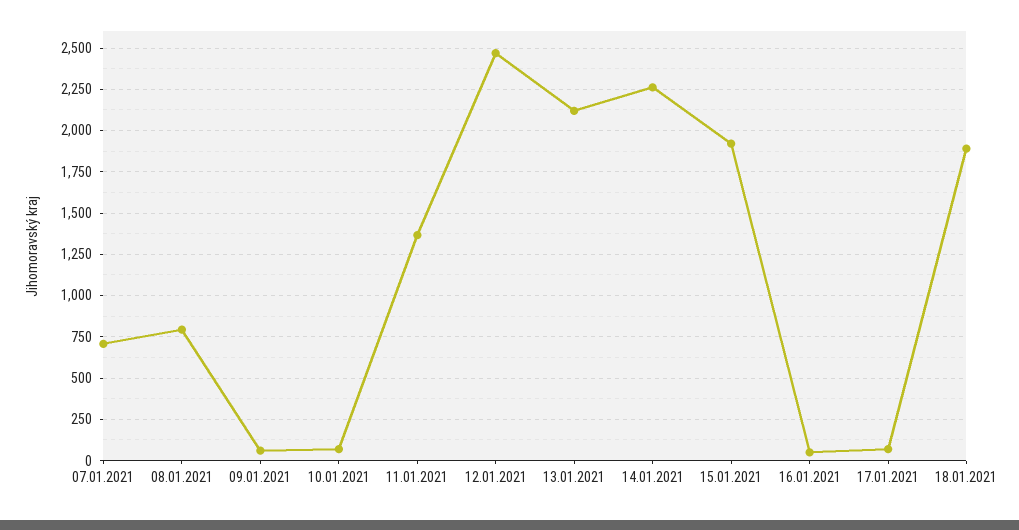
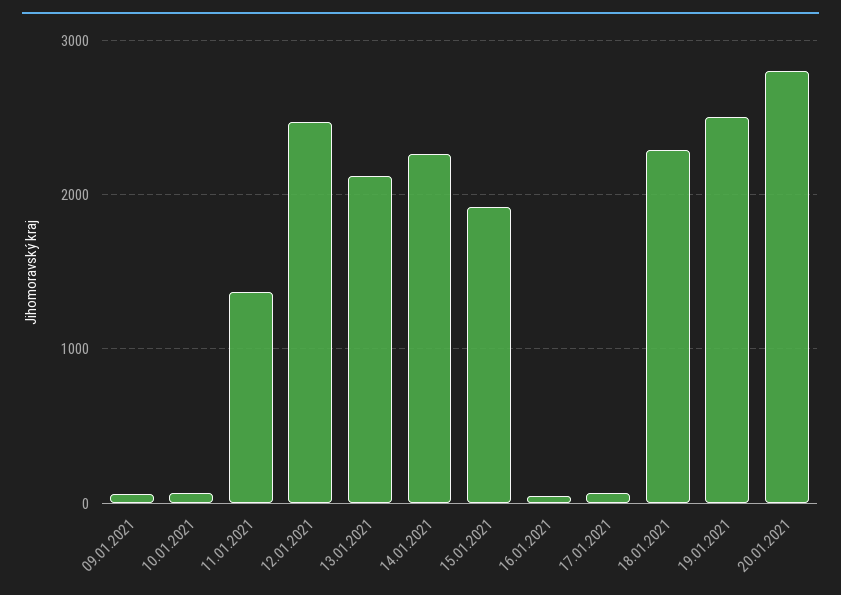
07.01.2021: 700 -> none
08.01.2021: 800 -> none
18.01.2021: 1900 -> 2300
19.01.2021: none -> 2500
20.01.2021: none -> 2800

